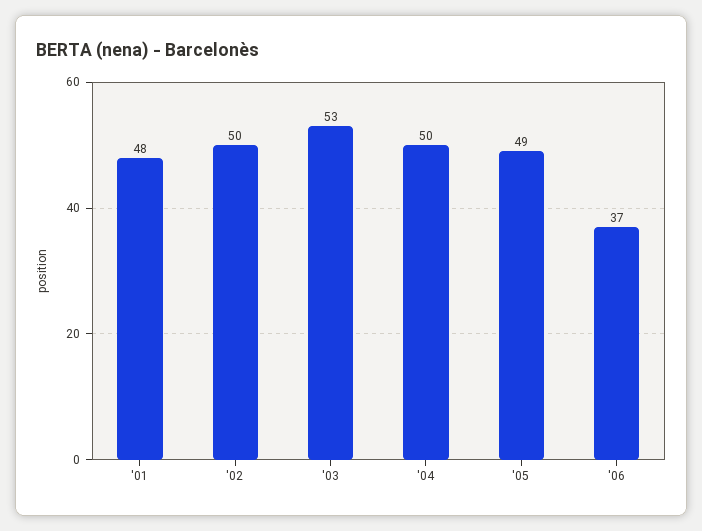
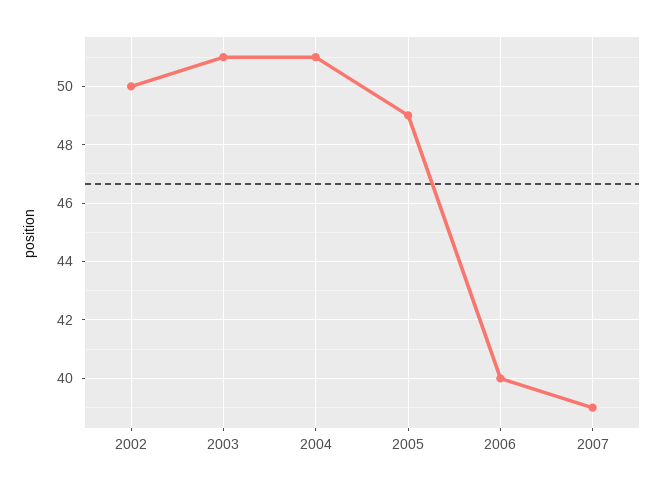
'01: 48 -> none
'03: 53 -> 51
'04: 50 -> 51
'06: 37 -> 40
2007: none -> 39

